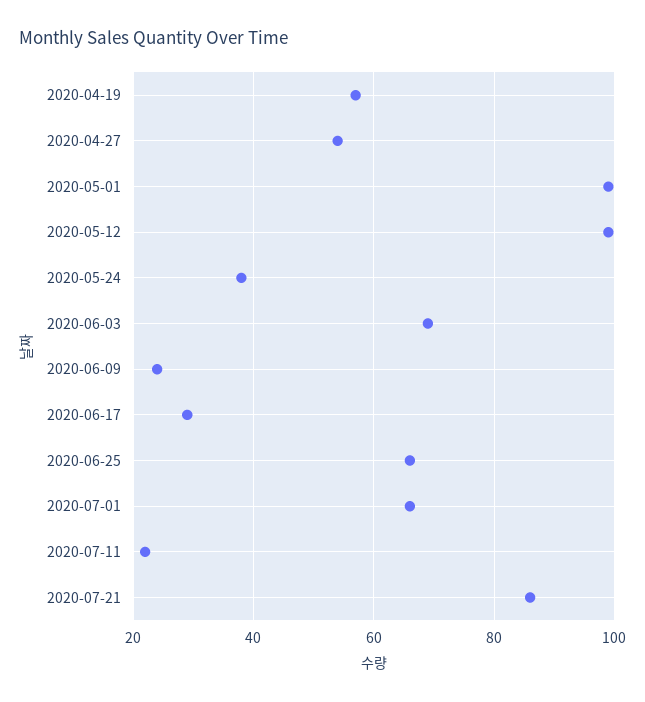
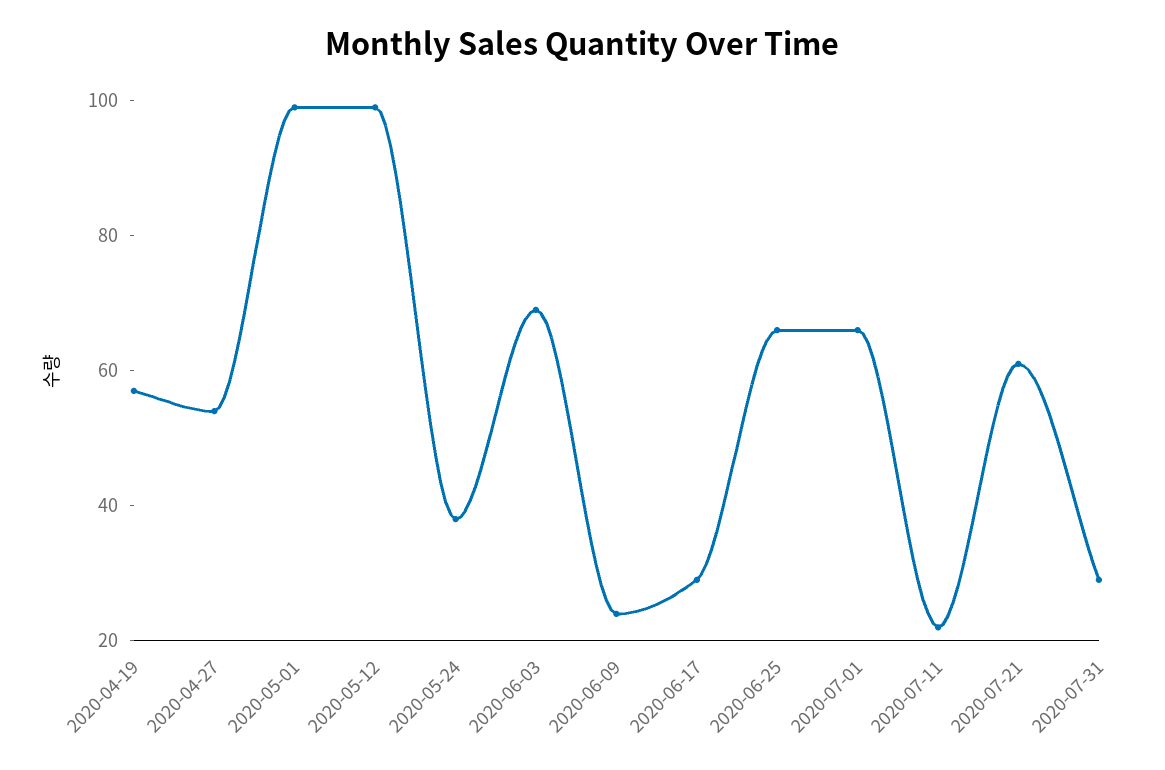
2020-07-21: 85 -> 60
2020-07-31: none -> 30

